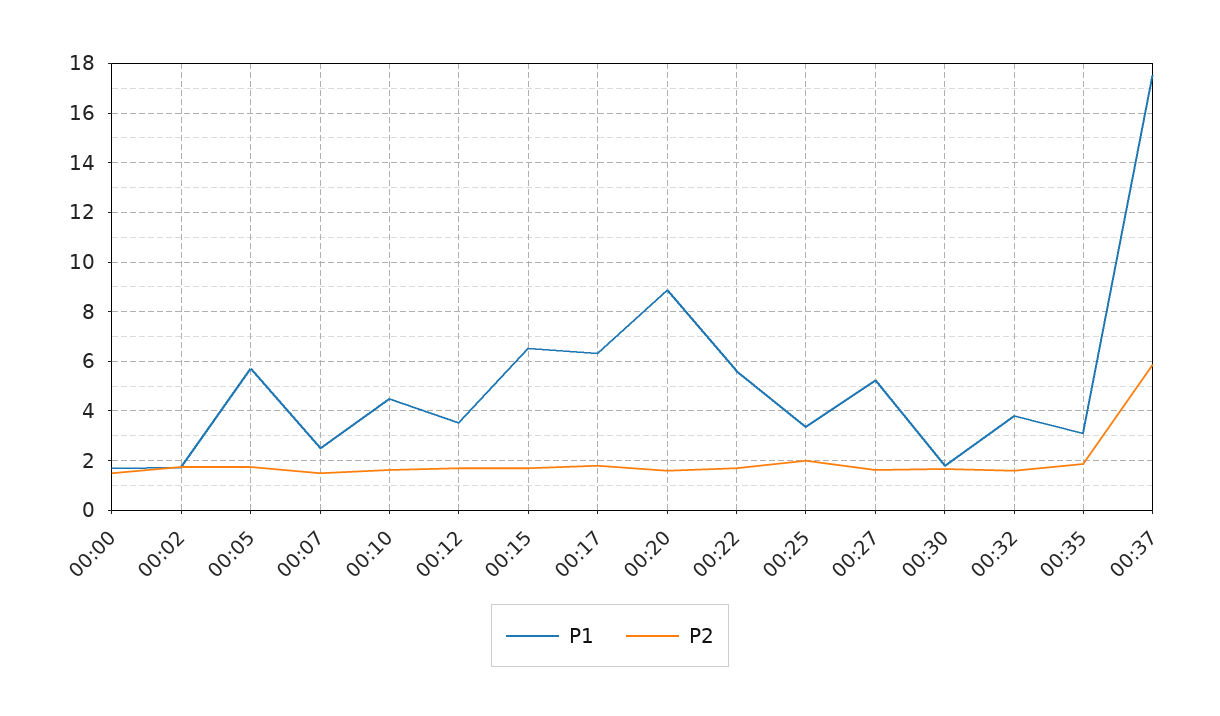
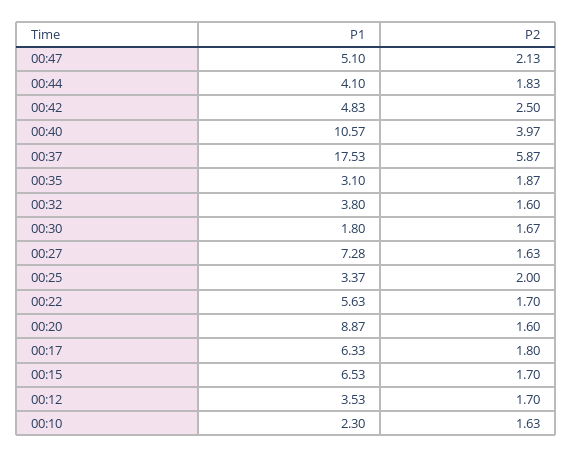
P1, 00:00: 1.75 -> none
P2, 00:00: 1.5 -> none
P1, 00:02: 1.75 -> none
P2, 00:02: 1.75 -> none
P1, 00:05: 5.75 -> none
P2, 00:05: 1.75 -> none
P1, 00:07: 2.5 -> none
P2, 00:07: 1.5 -> none
P1, 00:10: 4.5 -> 2.3
P1, 00:27: 5.25 -> 7.28
P1, 00:47: none -> 5.1
P2, 00:47: none -> 2.13
P1, 00:44: none -> 4.1
P2, 00:44: none -> 1.83
P1, 00:42: none -> 4.83
P2, 00:42: none -> 2.5
P1, 00:40: none -> 10.57
P2, 00:40: none -> 3.97

